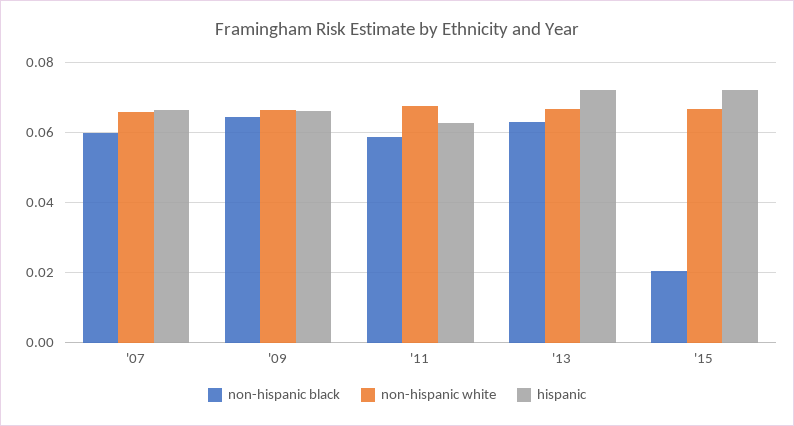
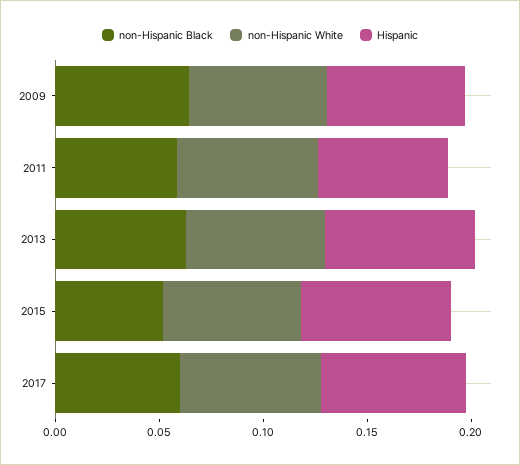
non-hispanic black, '07: 0.06 -> none
non-hispanic white, '07: 0.066 -> none
hispanic, '07: 0.066 -> none
non-hispanic black, '15: 0.02 -> 0.05
non-hispanic black, 2017: none -> 0.06
non-hispanic white, 2017: none -> 0.07
hispanic, 2017: none -> 0.07

